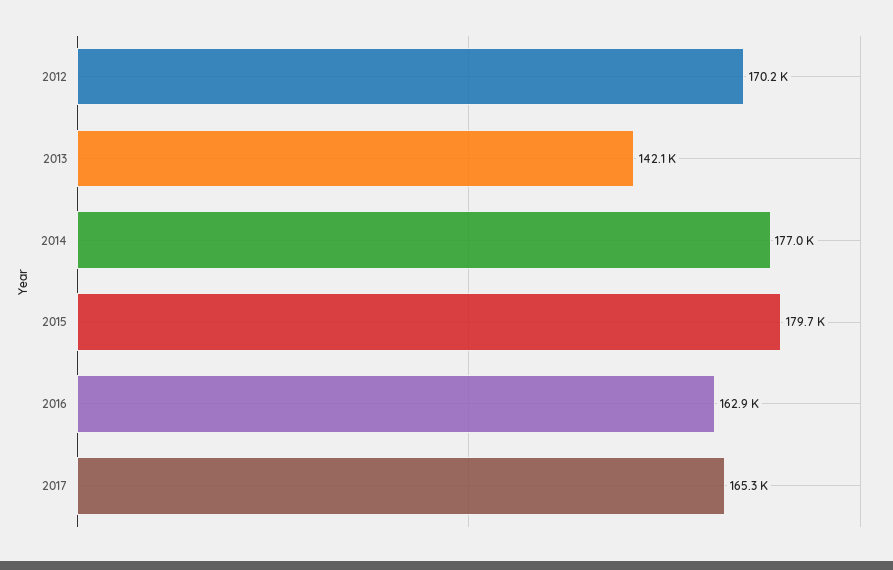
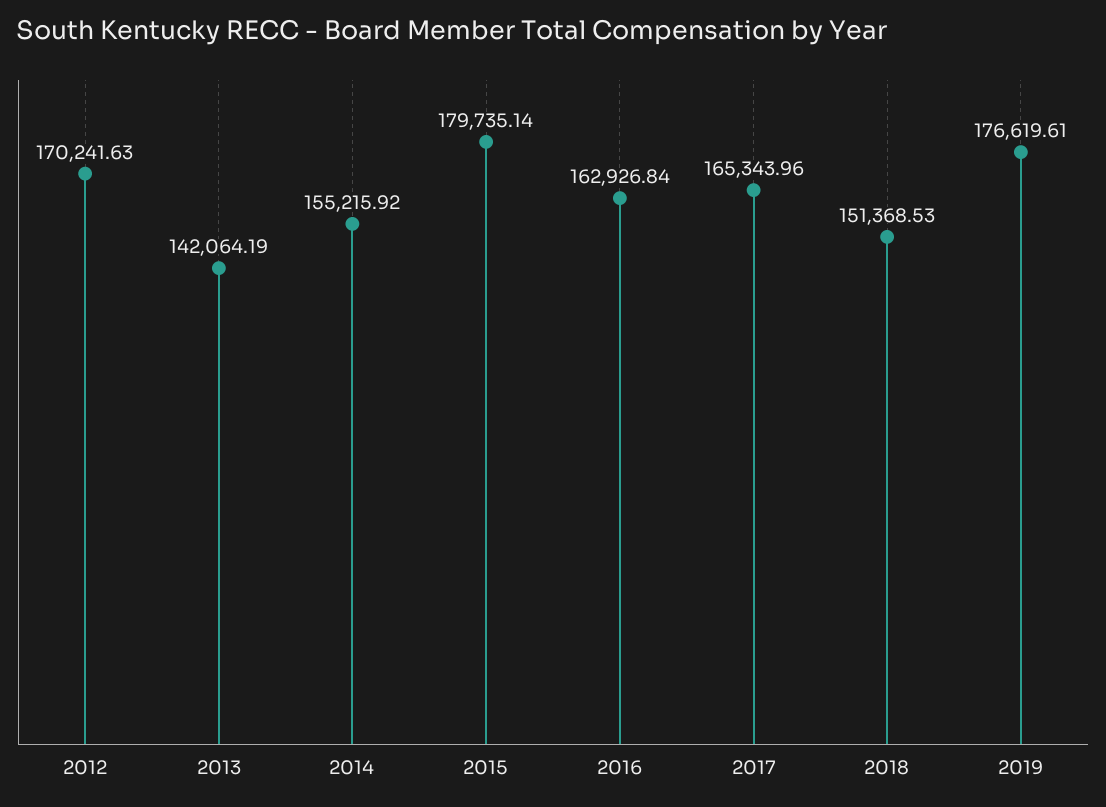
2014: 177000 -> 155215.92
2018: none -> 151368.53
2019: none -> 176619.61

